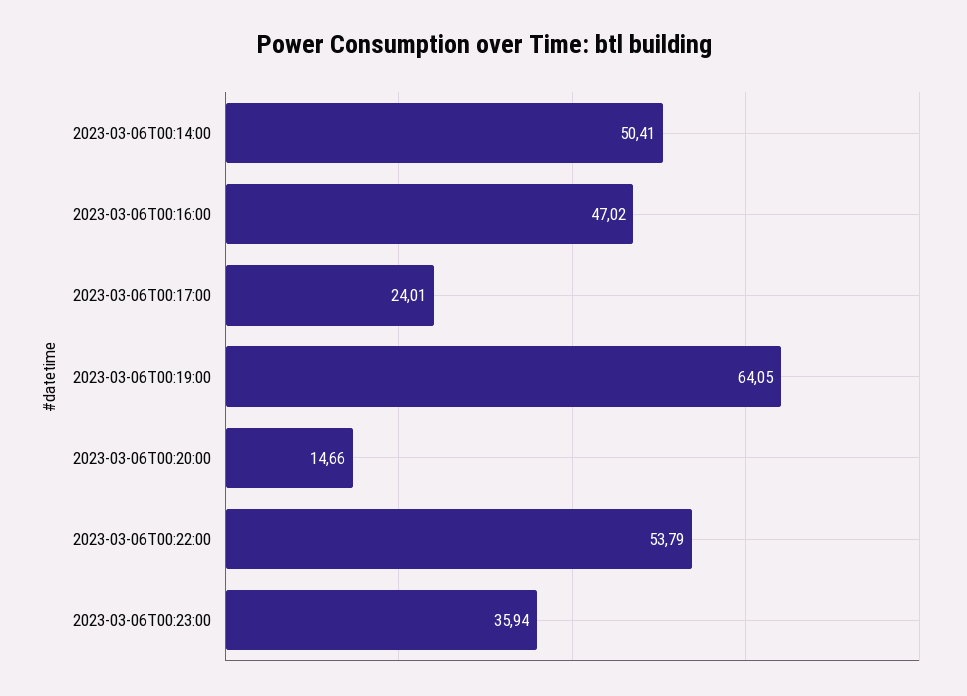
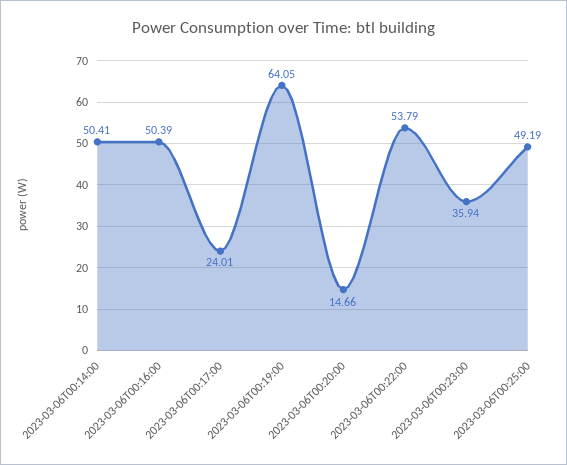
2023-03-06T00:16:00: 47.02 -> 50.39
2023-03-06T00:25:00: none -> 49.19

